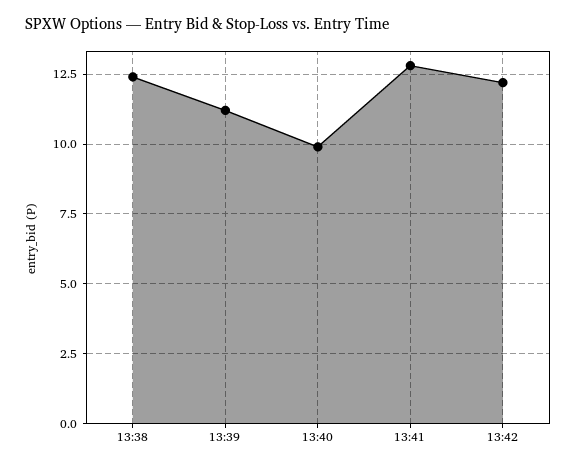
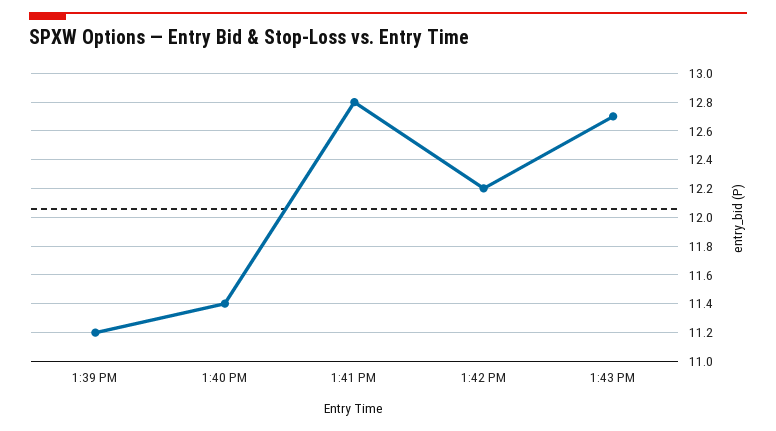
13:38: 12.5 -> none
13:40: 10 -> 11.4
1:43 PM: none -> 12.7

